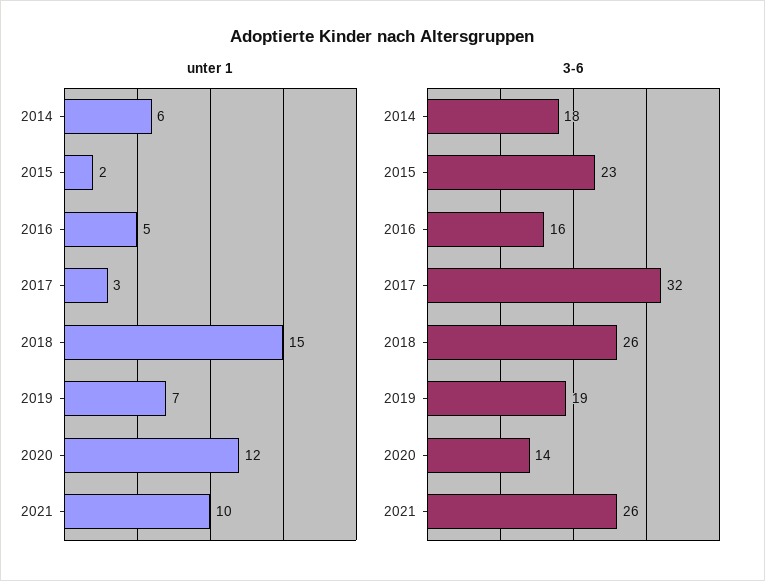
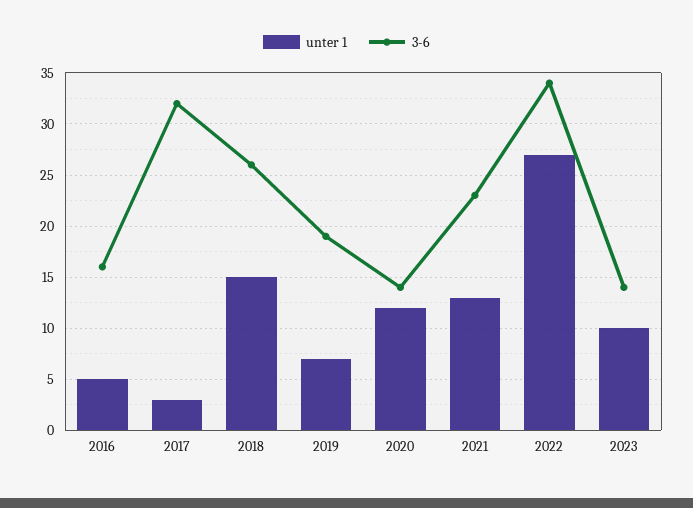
unter 1, 2014: 6 -> none
unter 1, 2015: 2 -> none
unter 1, 2021: 10 -> 13
3-6, 2014: 18 -> none
3-6, 2015: 23 -> none
3-6, 2021: 26 -> 23
unter 1, 2022: none -> 27
3-6, 2022: none -> 34
unter 1, 2023: none -> 10
3-6, 2023: none -> 14

